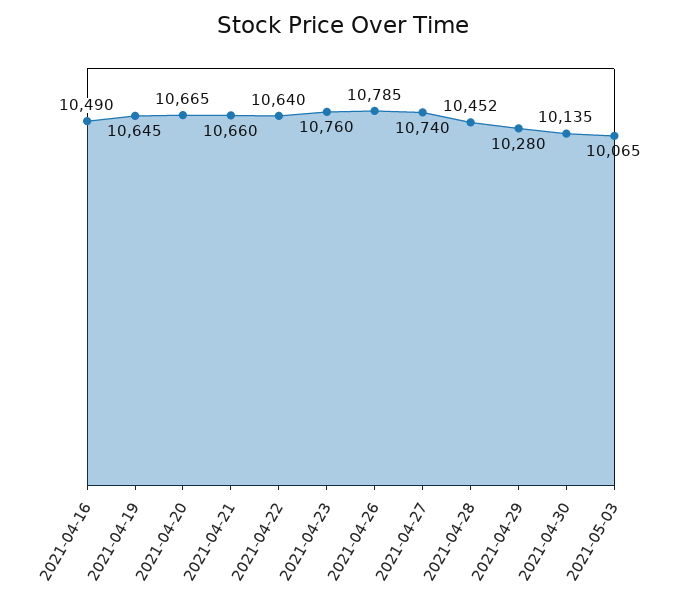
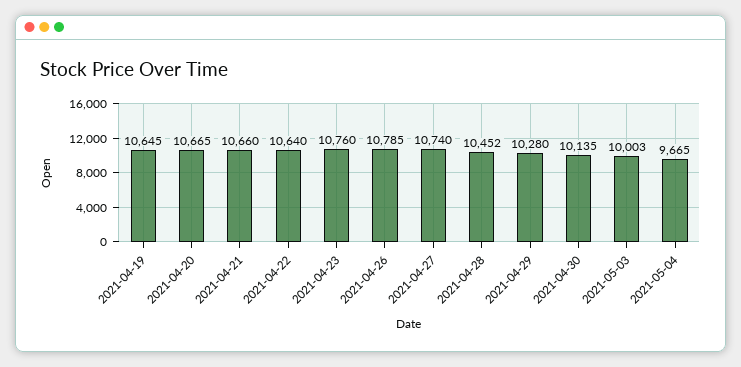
2021-04-16: 10490 -> none
2021-05-03: 10065 -> 10003
2021-05-04: none -> 9665

